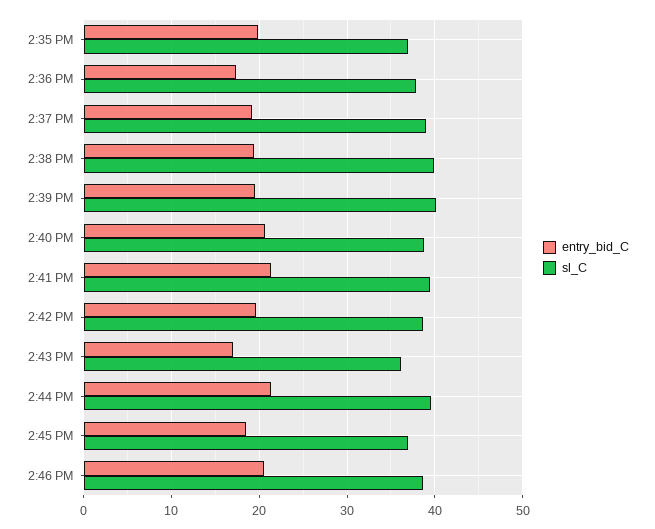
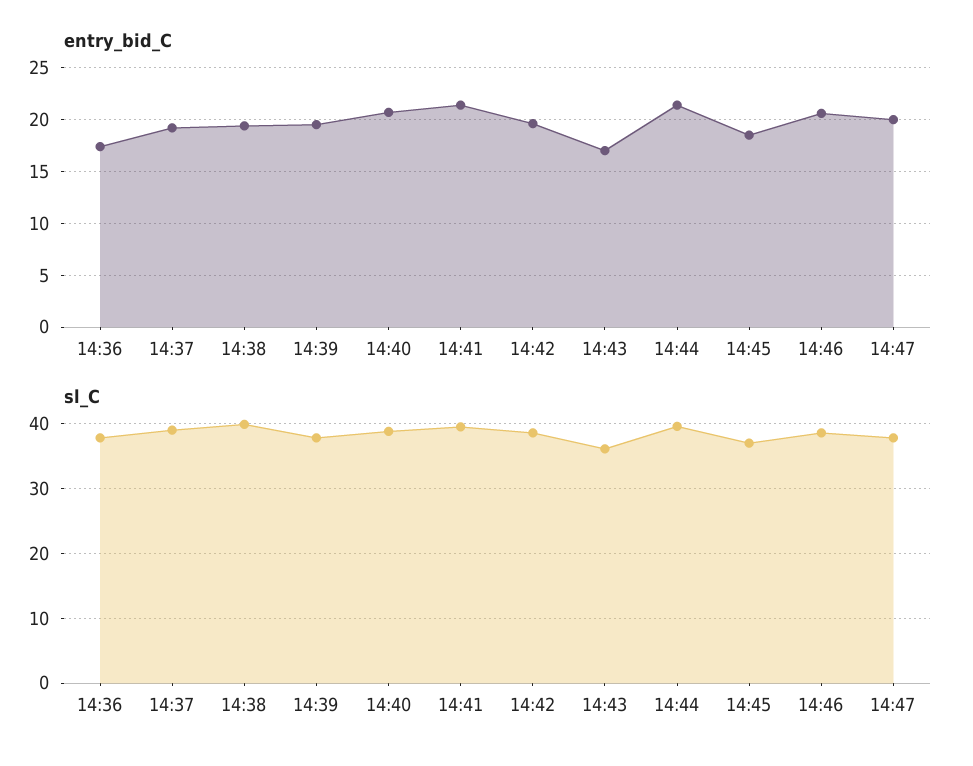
entry_bid_C, 2:35 PM: 20 -> none
sl_C, 2:35 PM: 37 -> none
sl_C, 2:39 PM: 40 -> 38
entry_bid_C, 14:47: none -> 20
sl_C, 14:47: none -> 38

